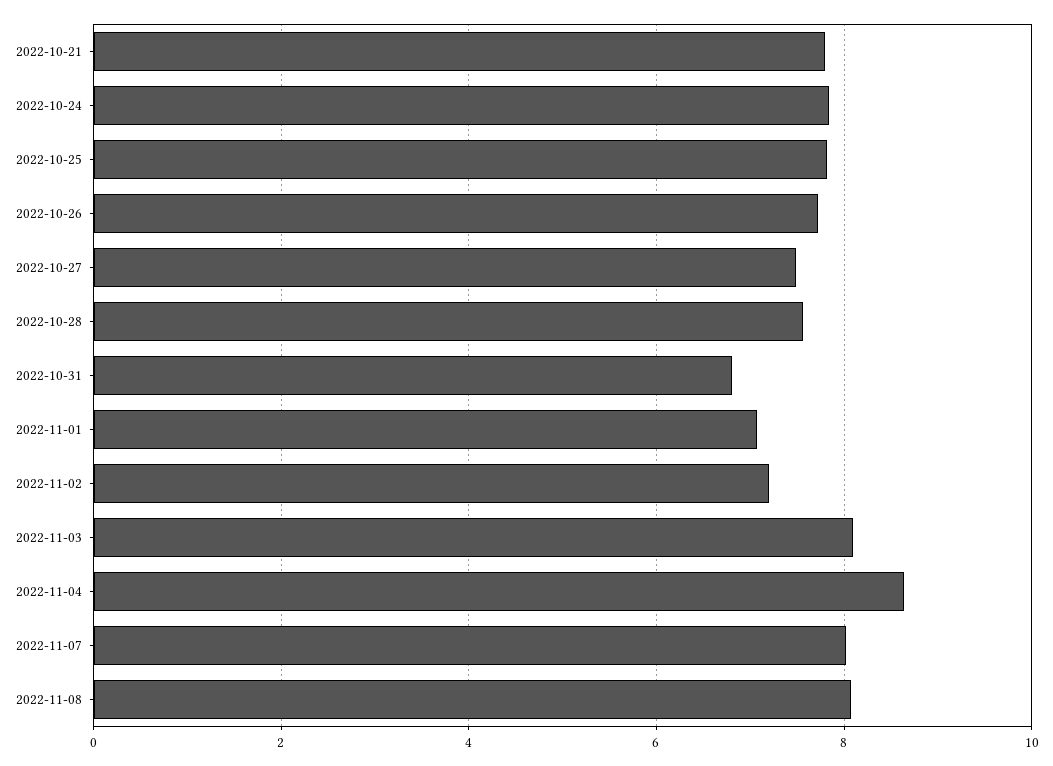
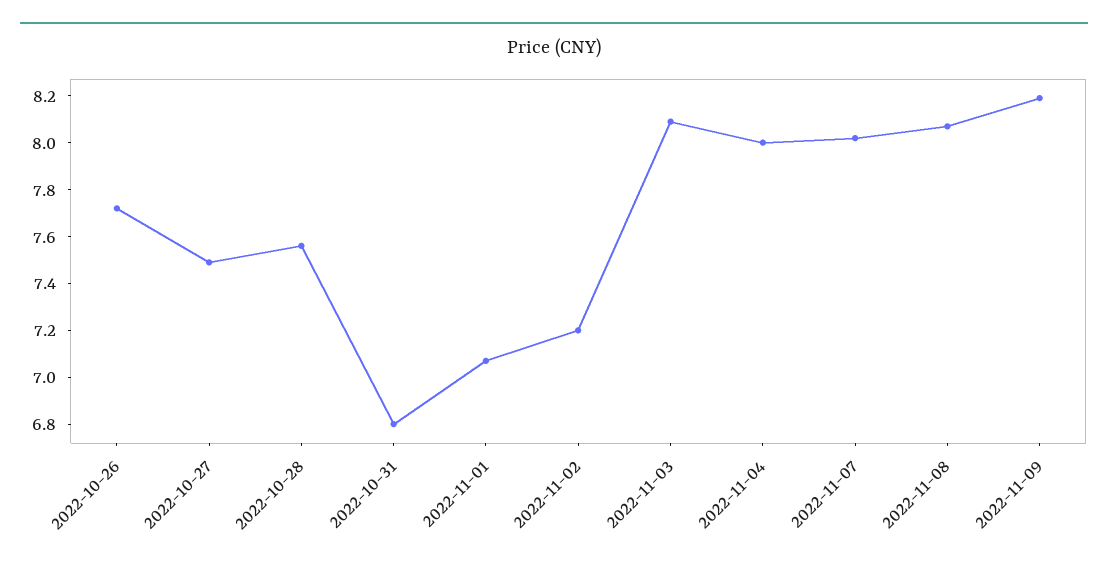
2022-10-21: 7.8 -> none
2022-10-24: 7.8 -> none
2022-10-25: 7.8 -> none
2022-11-04: 8.6 -> 8
2022-11-09: none -> 8.2

